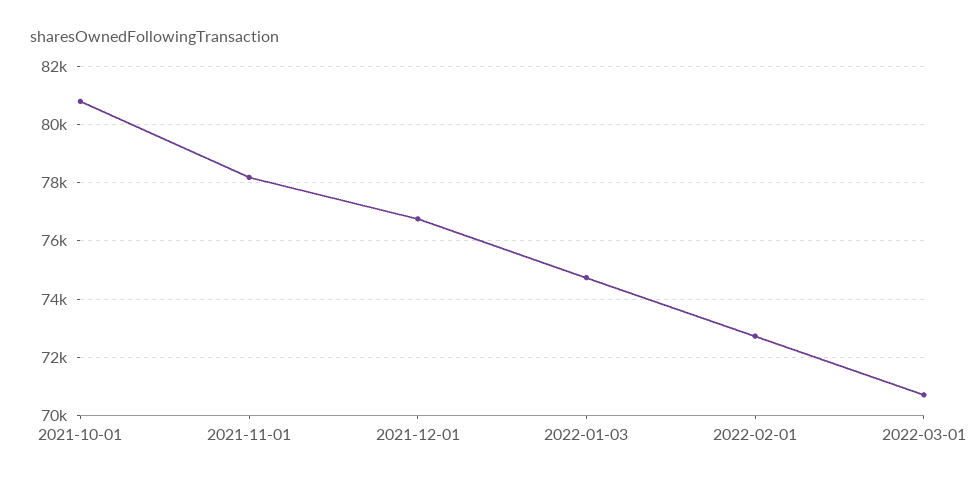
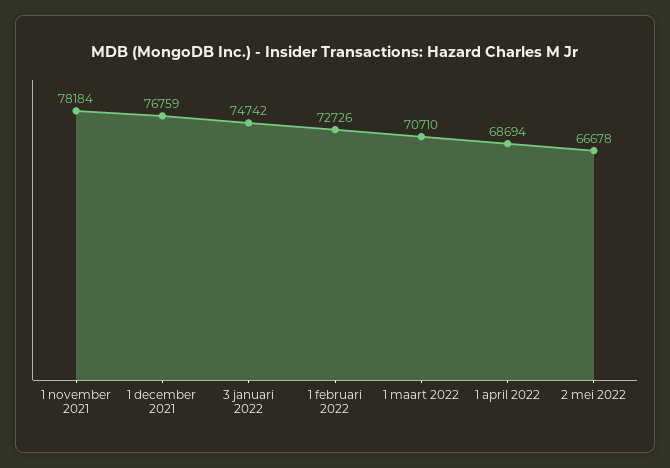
2021-10-01: 80750 -> none
1 april 2022: none -> 68694
2 mei 2022: none -> 66678

